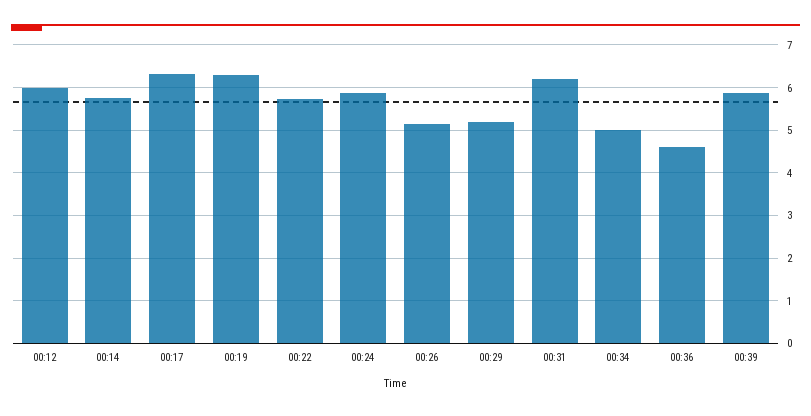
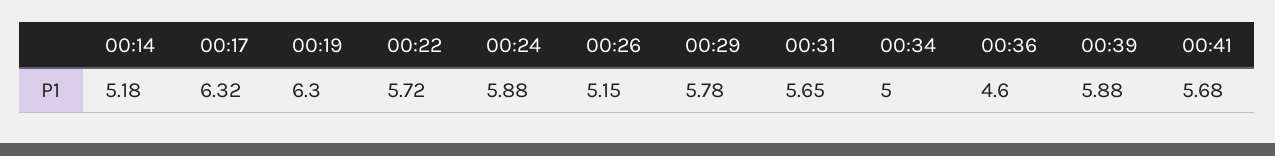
00:12: 6 -> none
00:14: 5.8 -> 5.18
00:29: 5.2 -> 5.78
00:31: 6.2 -> 5.65
00:41: none -> 5.68

